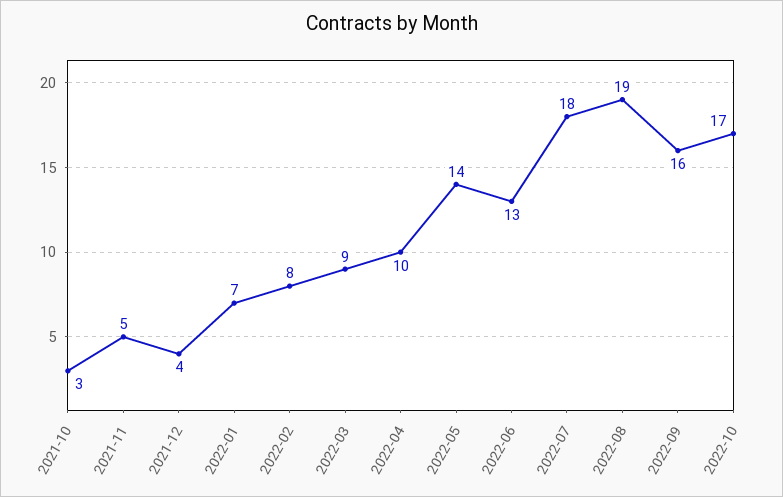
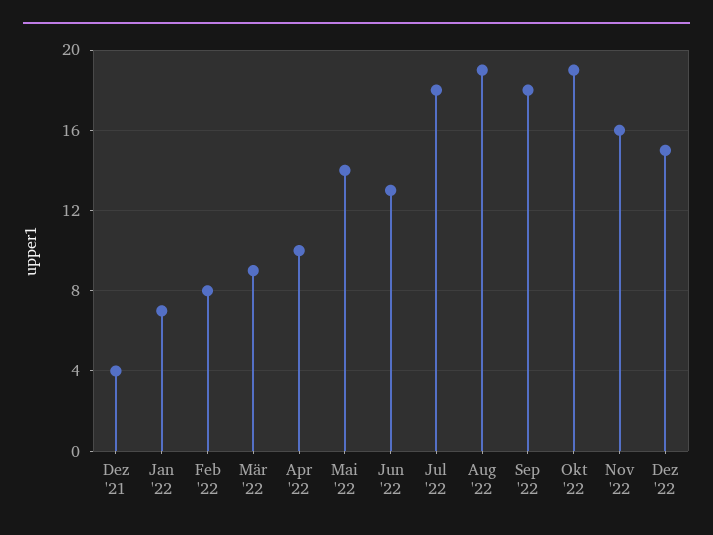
2021-10: 3 -> none
2021-11: 5 -> none
2022-09: 16 -> 18
2022-10: 17 -> 19
Nov '22: none -> 16
Dez '22: none -> 15

